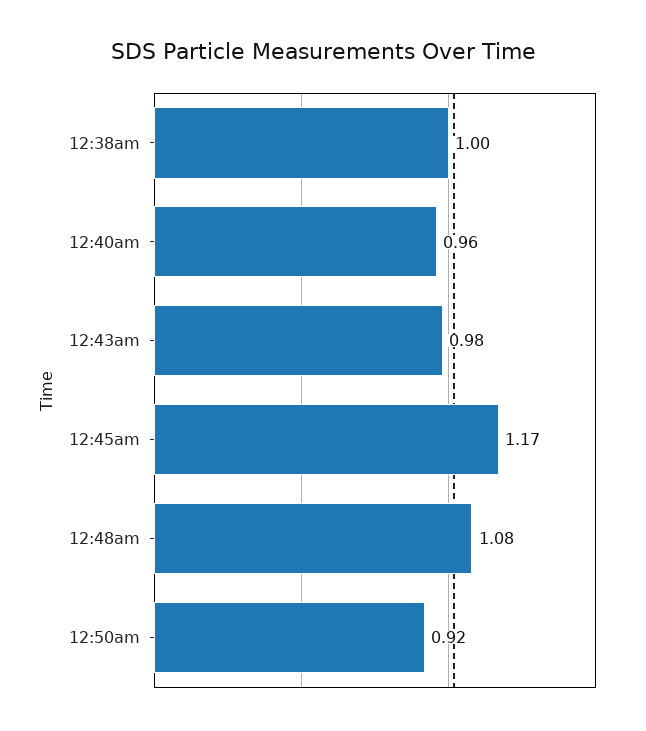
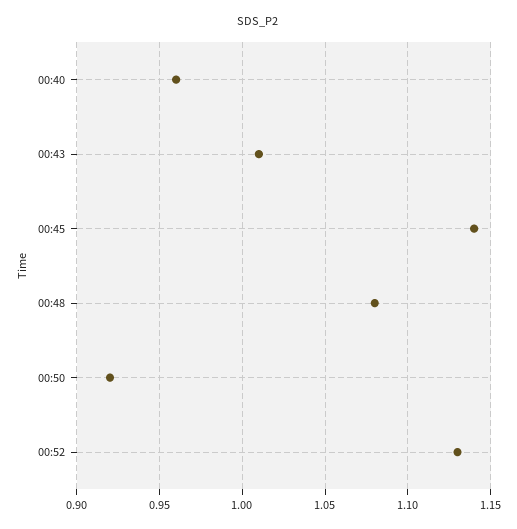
12:38am: 1 -> none
12:43am: 0.98 -> 1.01
12:45am: 1.17 -> 1.14
00:52: none -> 1.13

